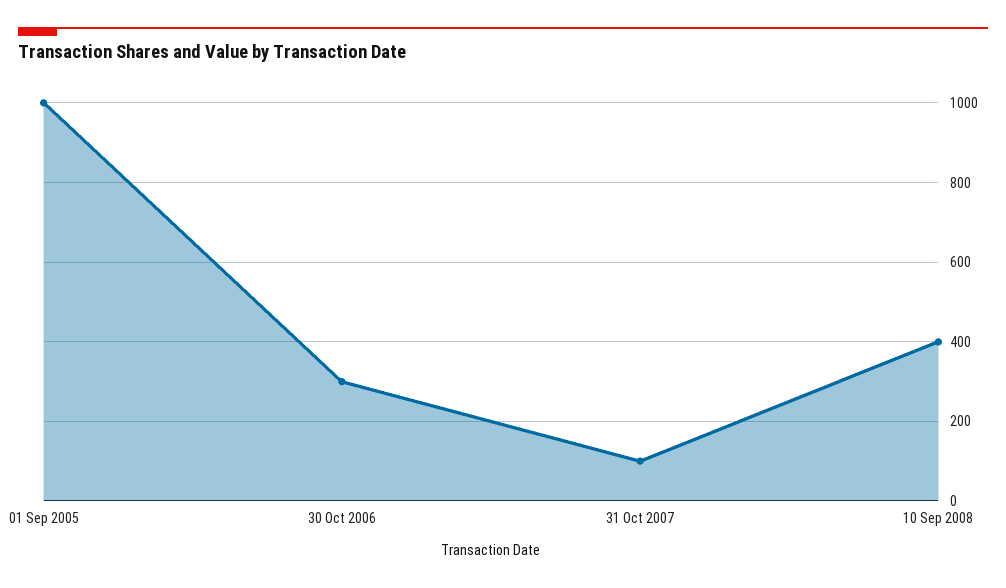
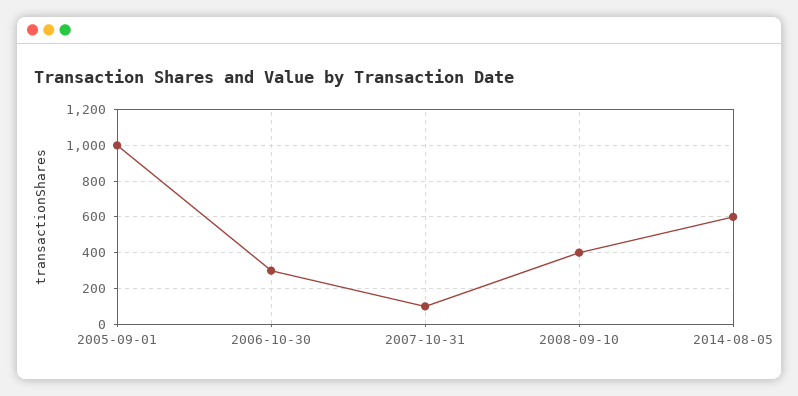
2014-08-05: none -> 600

